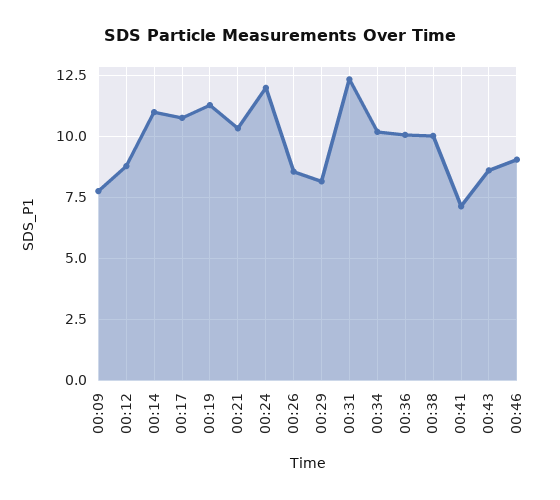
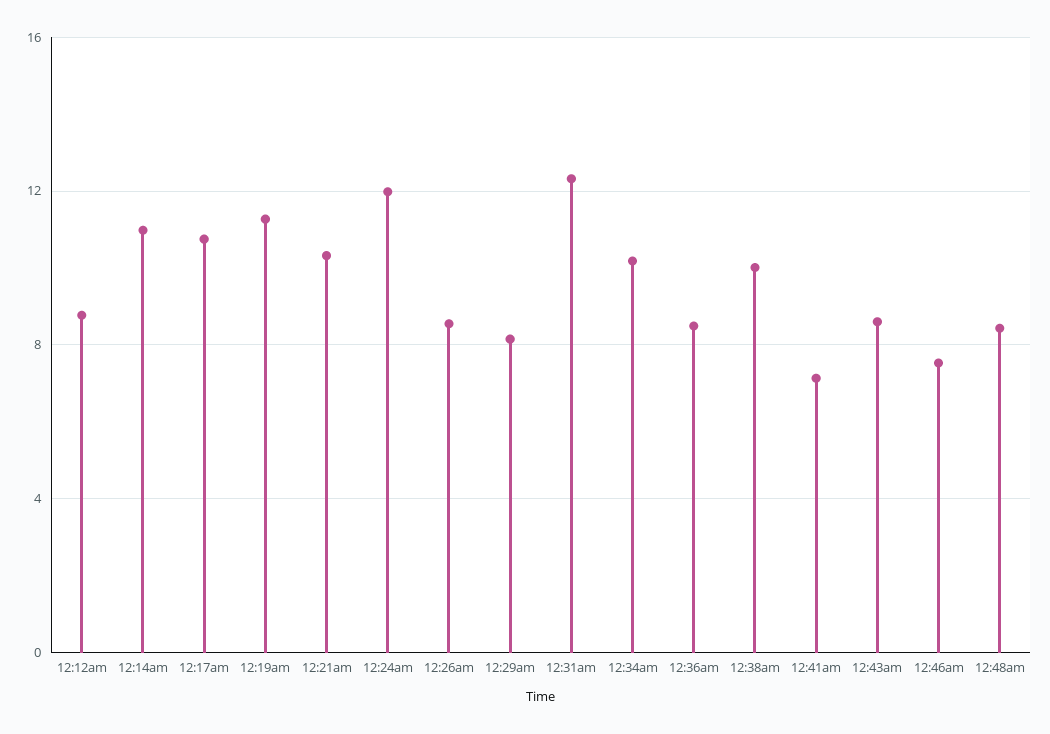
00:09: 7.75 -> none
00:36: 10 -> 8.5
00:46: 9 -> 7.5
12:48am: none -> 8.5

